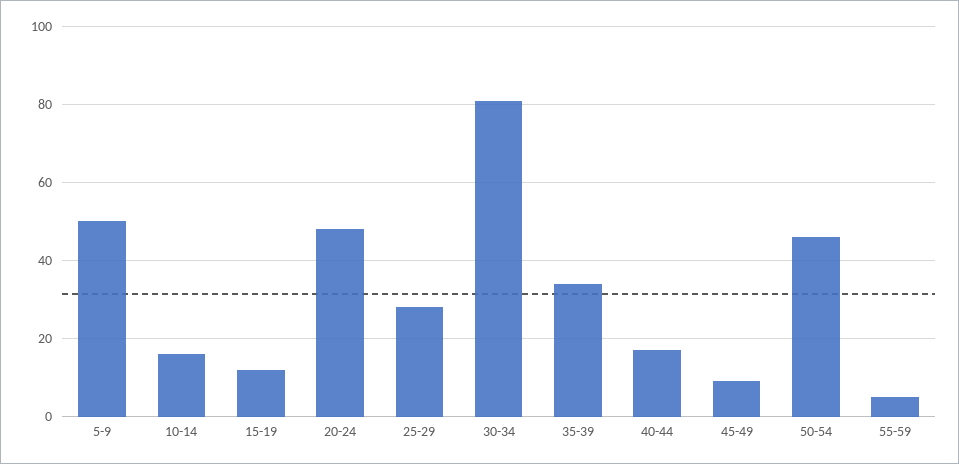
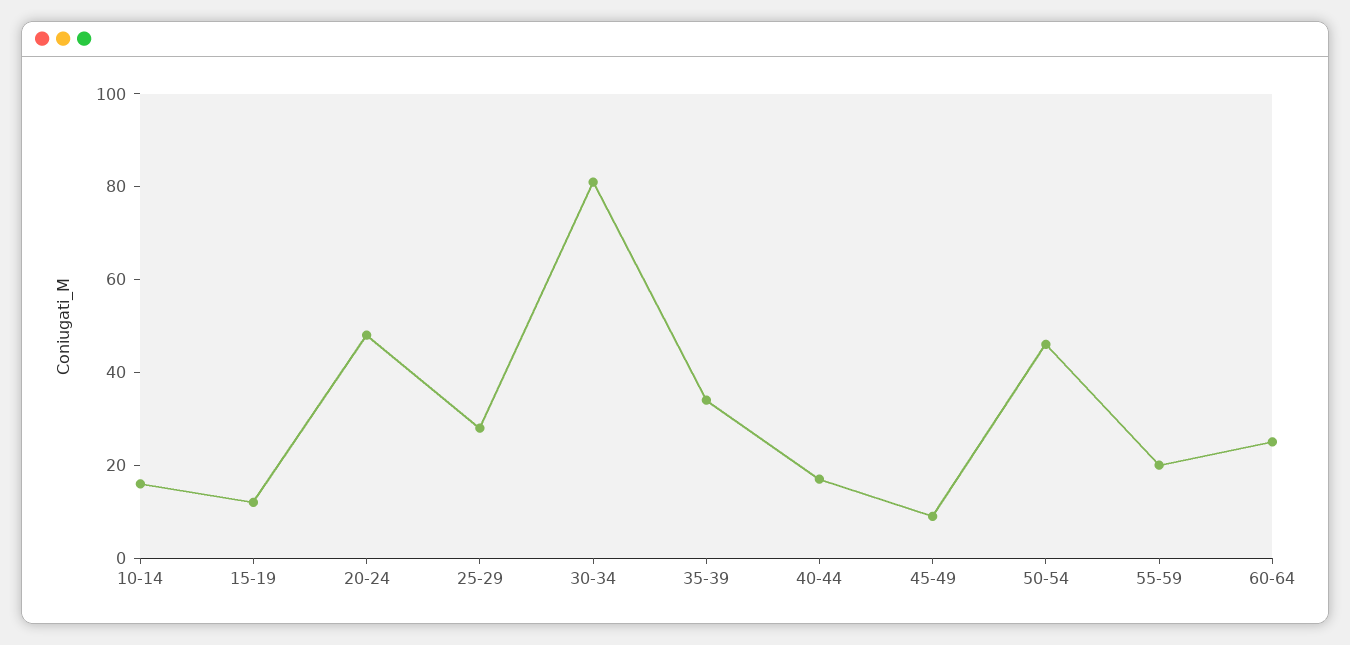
5-9: 50 -> none
55-59: 5 -> 20
60-64: none -> 25

